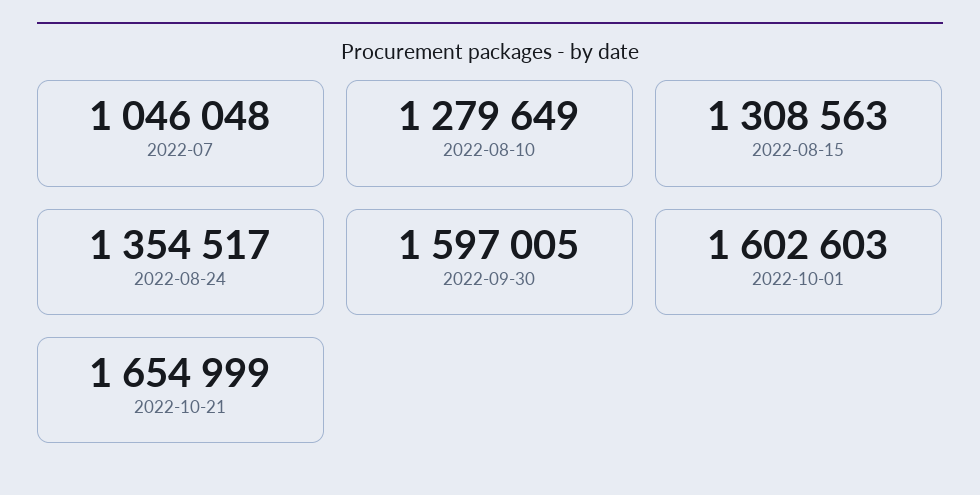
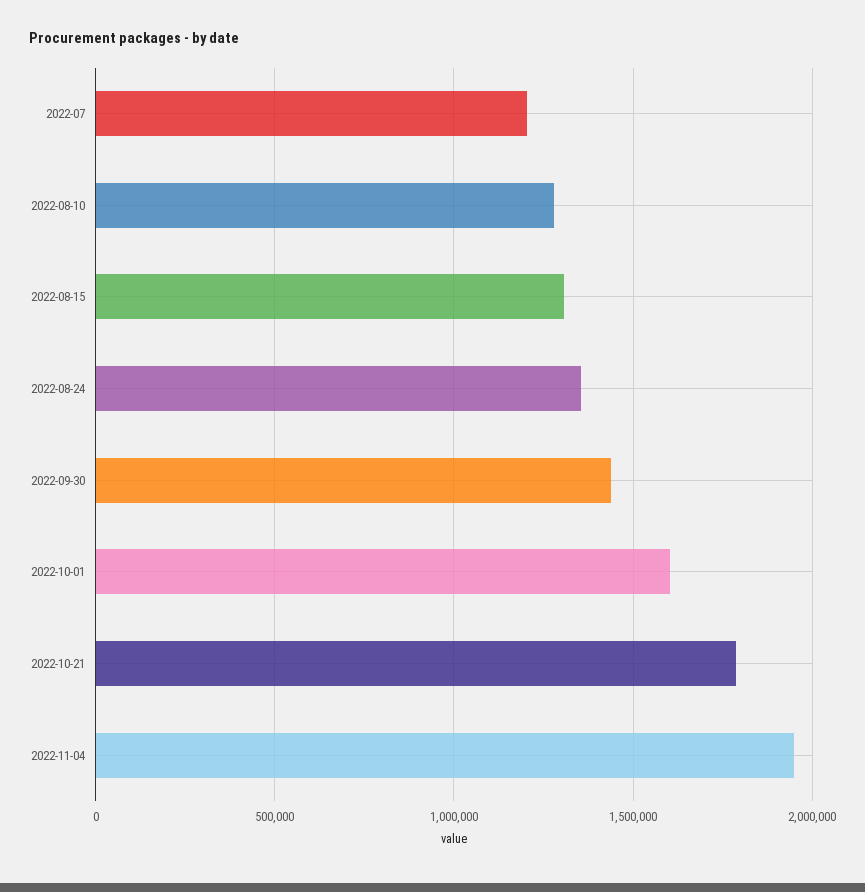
2022-07: 1046048 -> 1200000
2022-09-30: 1597005 -> 1450000
2022-10-21: 1654999 -> 1800000
2022-11-04: none -> 1950000

